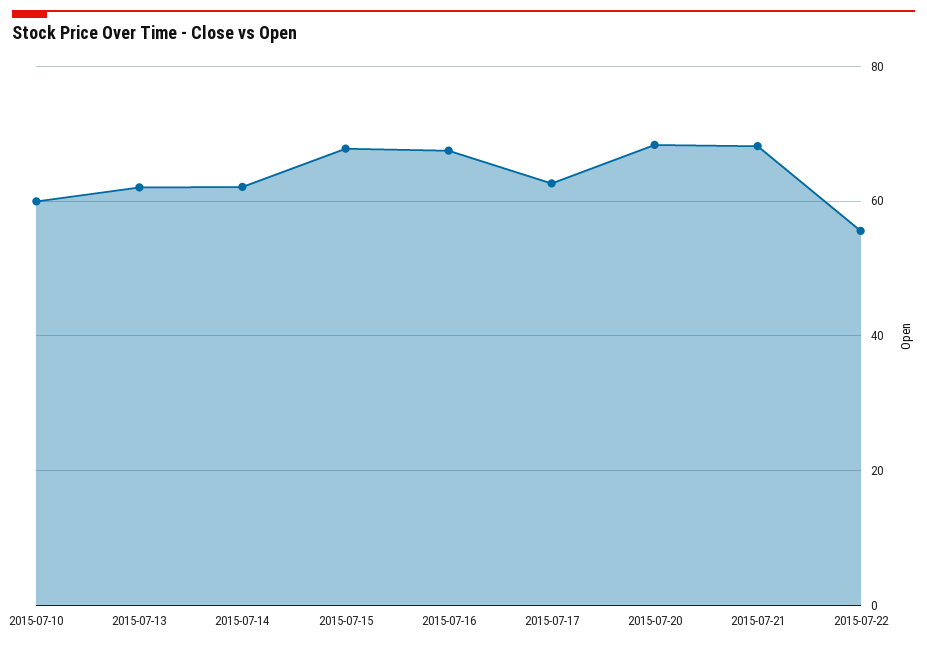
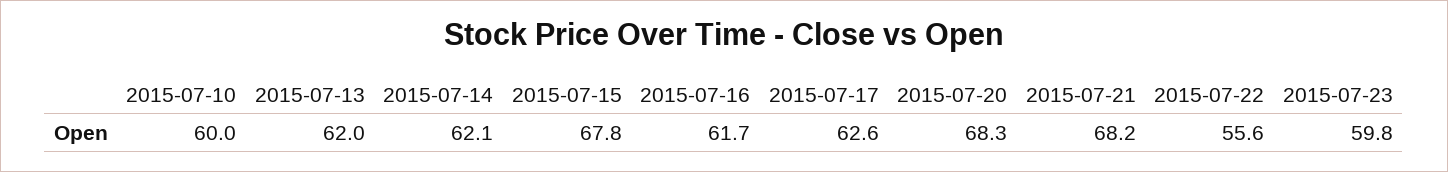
2015-07-16: 68 -> 61.7
2015-07-23: none -> 59.8

